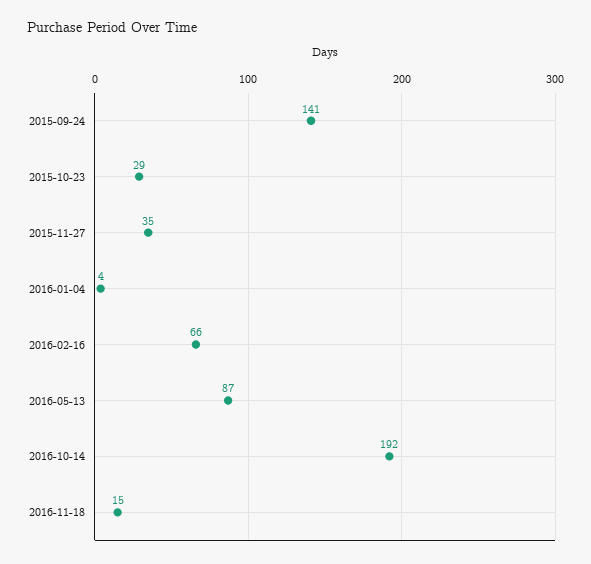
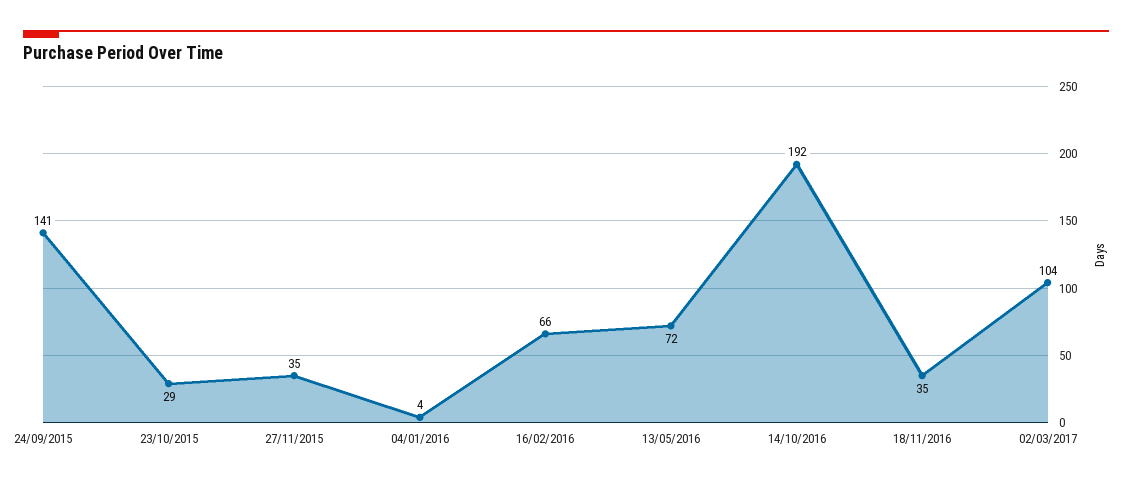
2016-05-13: 87 -> 72
2016-11-18: 15 -> 35
02/03/2017: none -> 104

